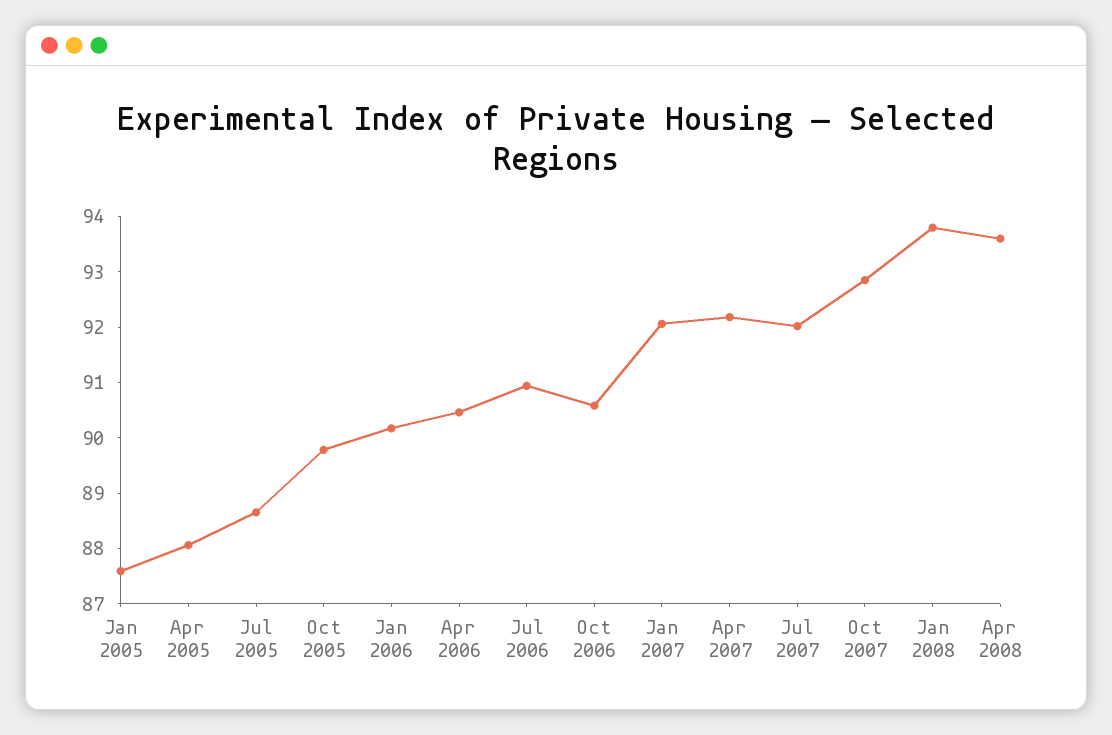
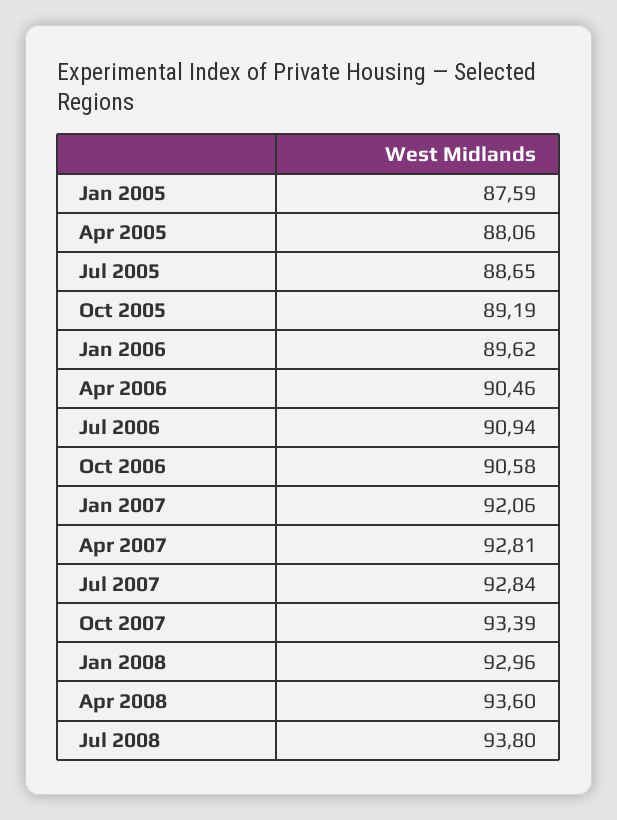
Oct 2005: 89.8 -> 89.19
Jan 2006: 90.2 -> 89.62
Apr 2007: 92.2 -> 92.81
Jul 2007: 92 -> 92.84
Oct 2007: 92.8 -> 93.39
Jan 2008: 93.8 -> 92.96
Jul 2008: none -> 93.8

